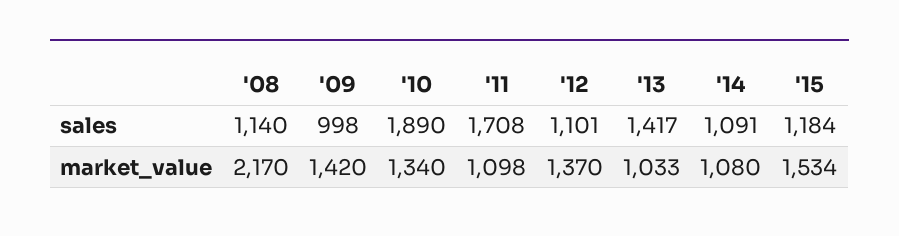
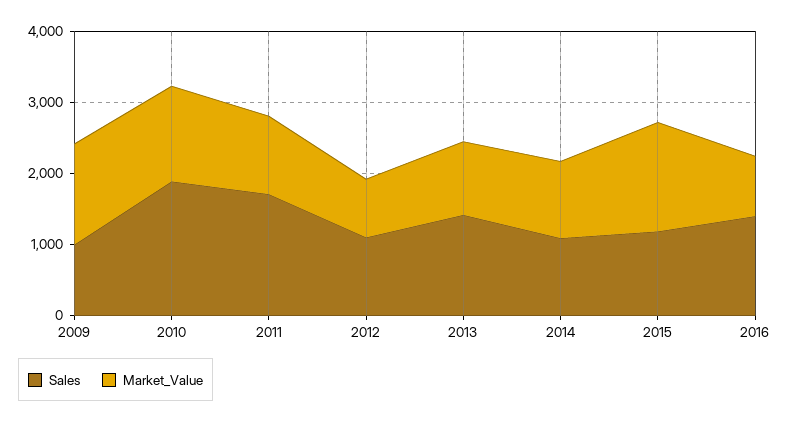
sales, '08: 1140 -> none
market_value, '08: 2170 -> none
market_value, '12: 1370 -> 800
sales, 2016: none -> 1400
market_value, 2016: none -> 800

